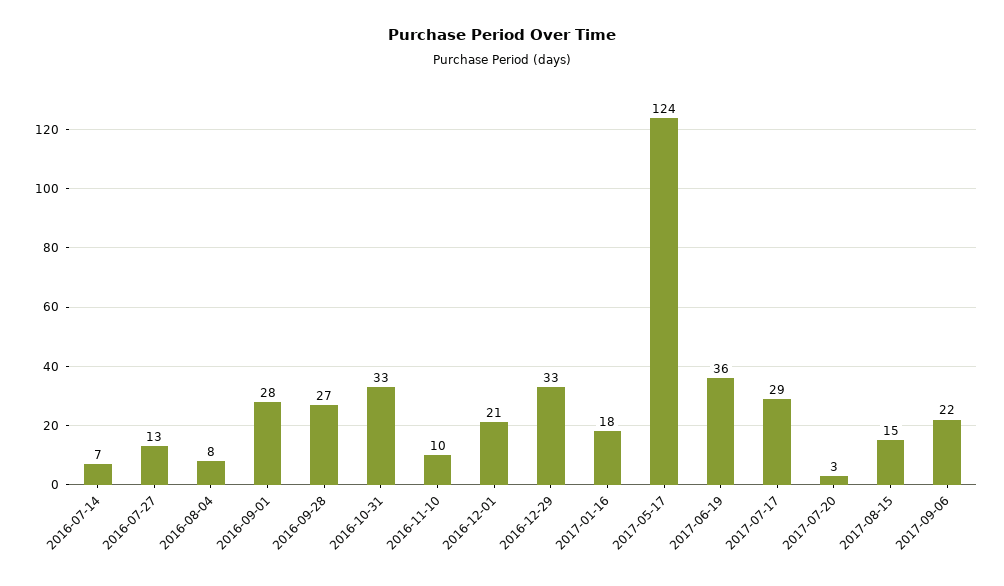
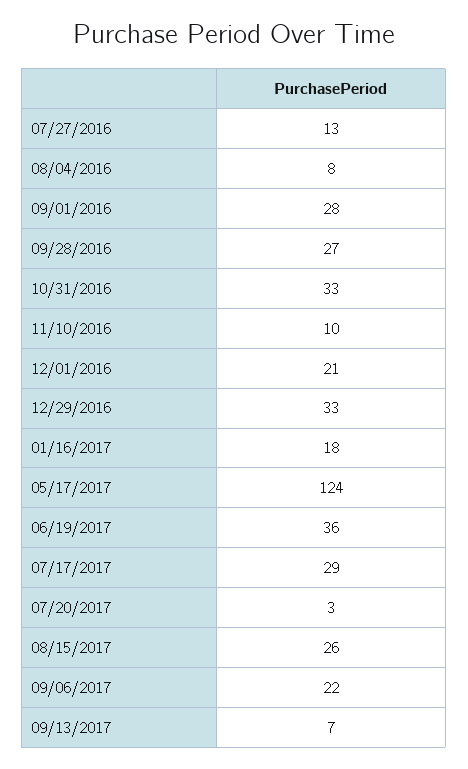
2016-07-14: 7 -> none
2017-08-15: 15 -> 26
09/13/2017: none -> 7

